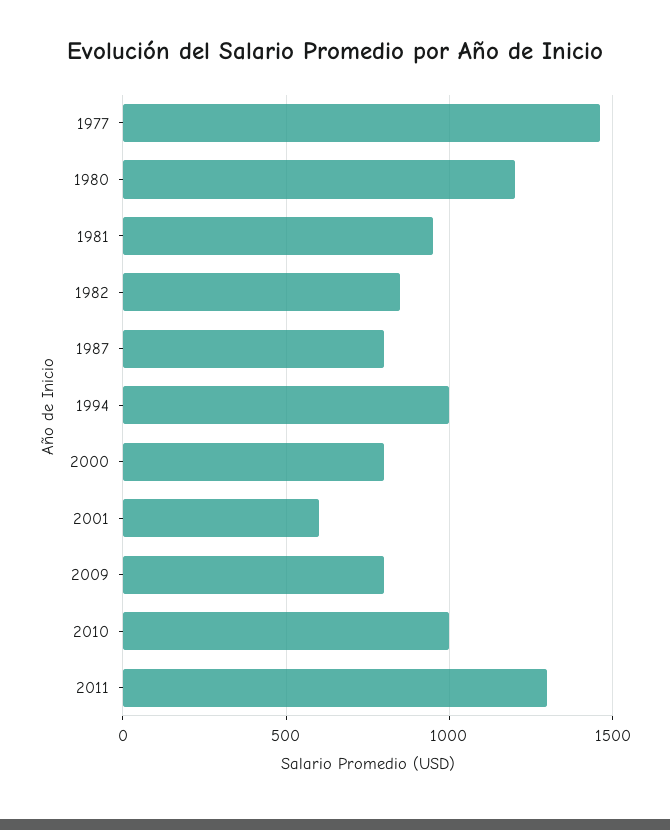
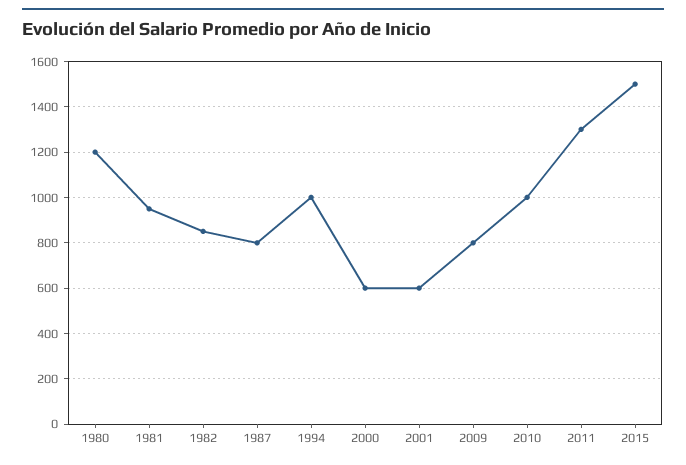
1977: 1450 -> none
2000: 800 -> 600
2015: none -> 1500

